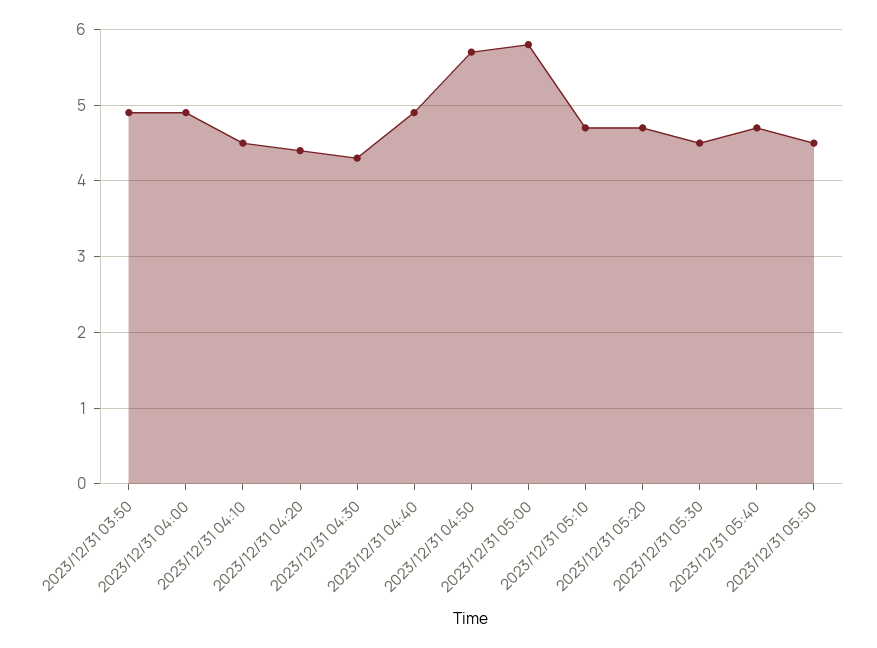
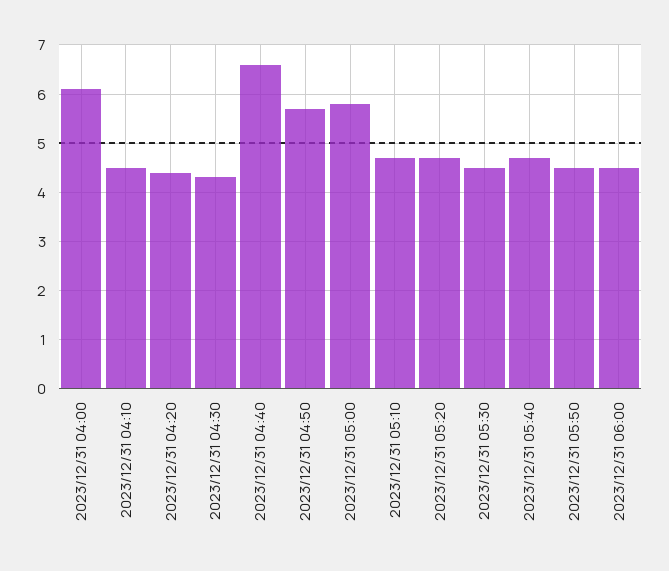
2023/12/31 03:50: 4.9 -> none
2023/12/31 04:00: 4.9 -> 6
2023/12/31 04:40: 4.9 -> 6.5
2023/12/31 06:00: none -> 4.5

